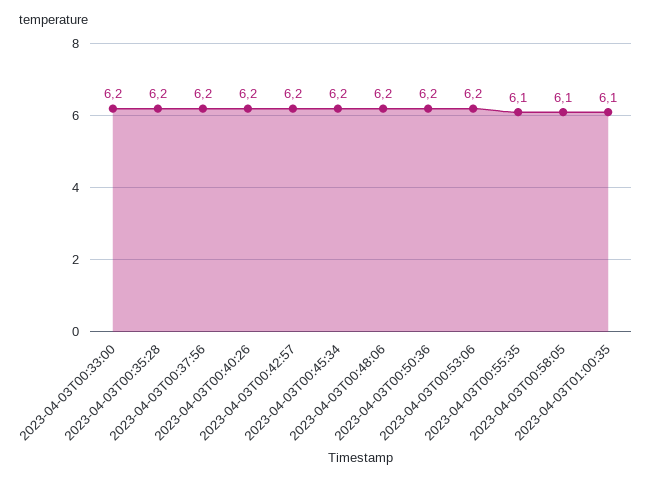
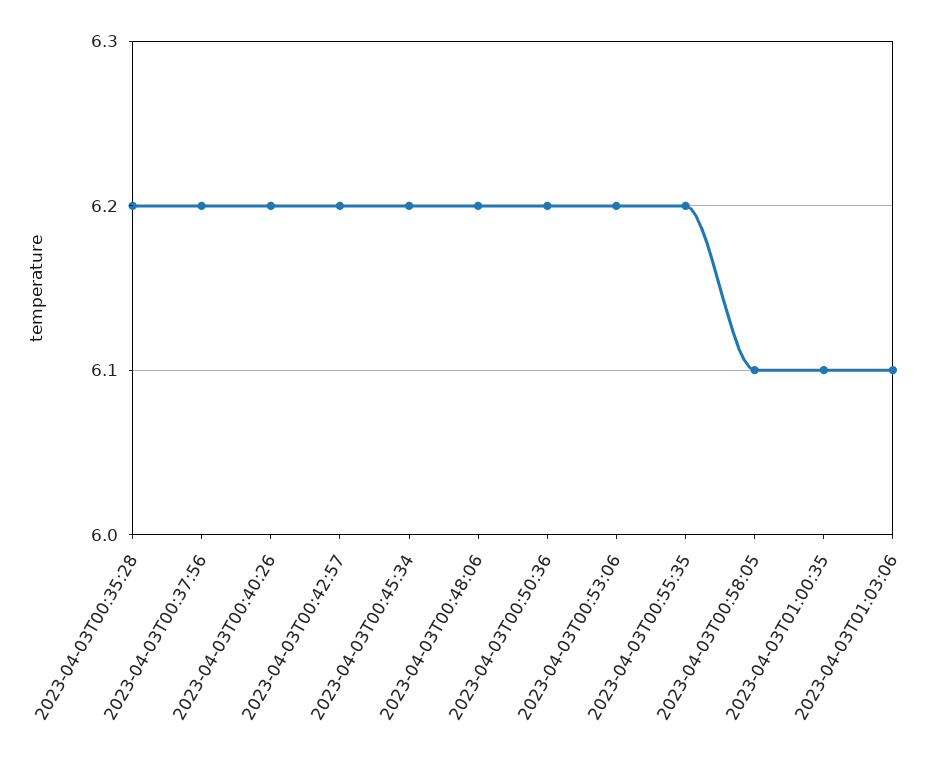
2023-04-03T00:33:00: 6.2 -> none
2023-04-03T00:55:35: 6.1 -> 6.2
2023-04-03T01:03:06: none -> 6.1

